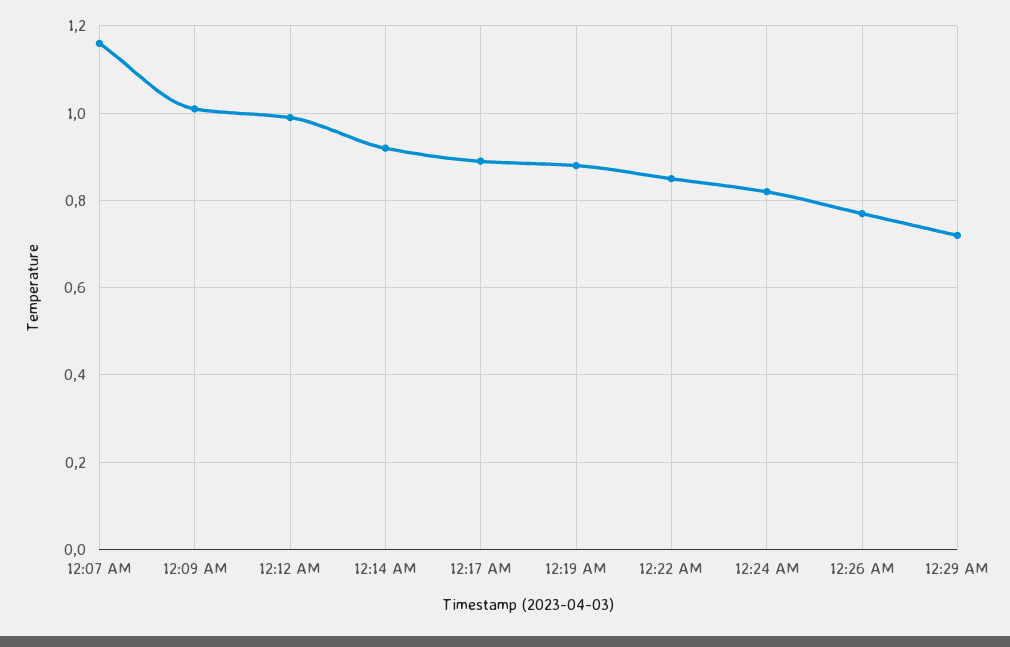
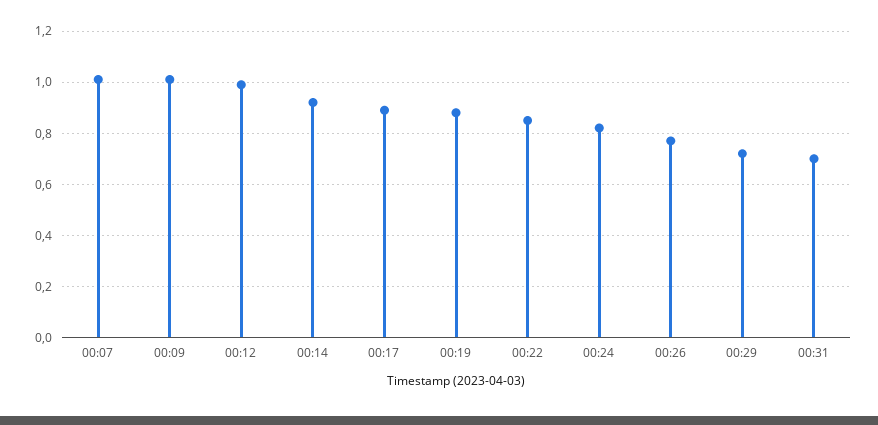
12:07 AM: 1.15 -> 1
00:31: none -> 0.7

